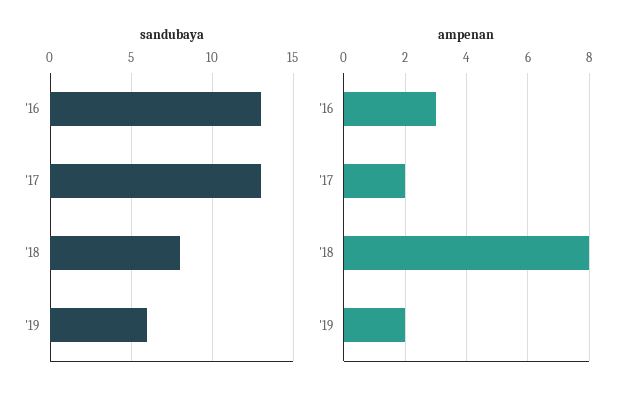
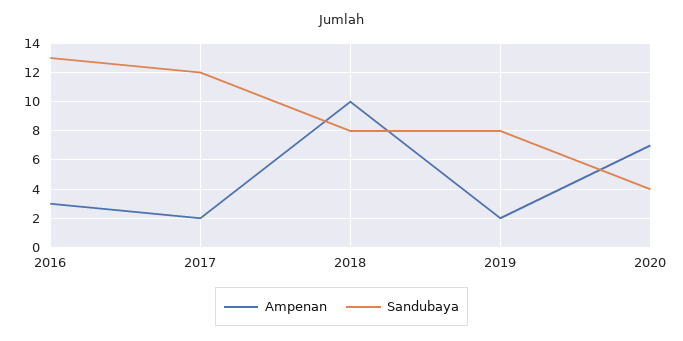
sandubaya, '17: 13 -> 12
sandubaya, '19: 6 -> 8
ampenan, '18: 8 -> 10
ampenan, 2020: none -> 7
sandubaya, 2020: none -> 4

